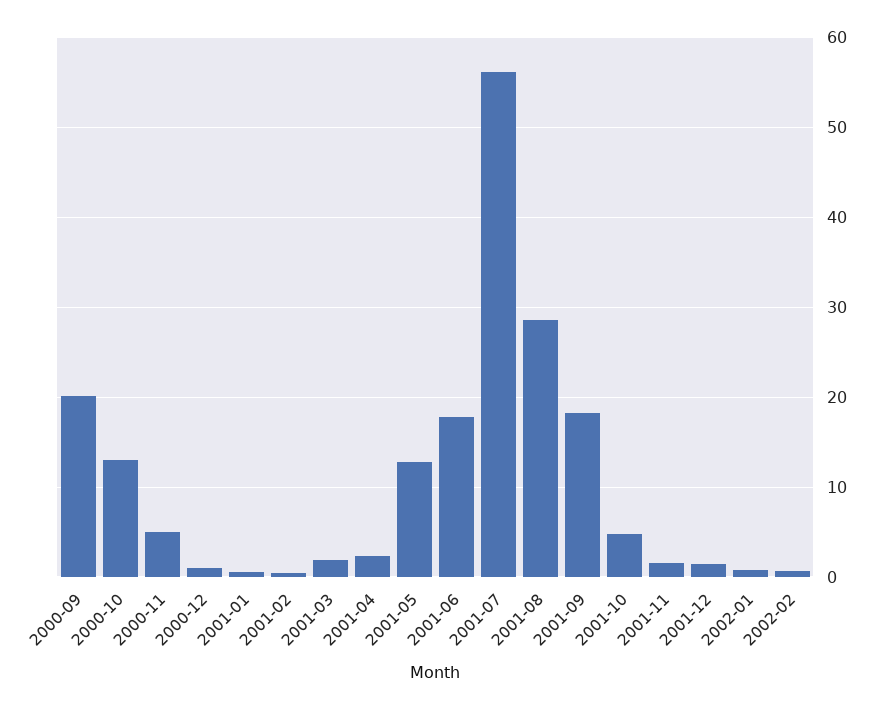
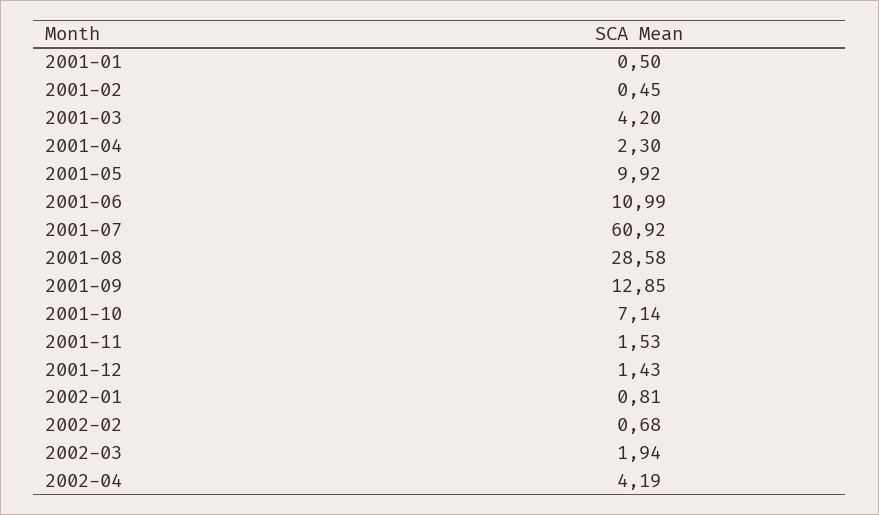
2000-09: 20 -> none
2000-10: 13 -> none
2000-11: 5 -> none
2000-12: 1 -> none
2001-03: 2 -> 4.2
2001-05: 13 -> 9.92
2001-06: 18 -> 10.99
2001-07: 56 -> 60.92
2001-09: 18 -> 12.85
2001-10: 5 -> 7.14
2002-03: none -> 1.94
2002-04: none -> 4.19

